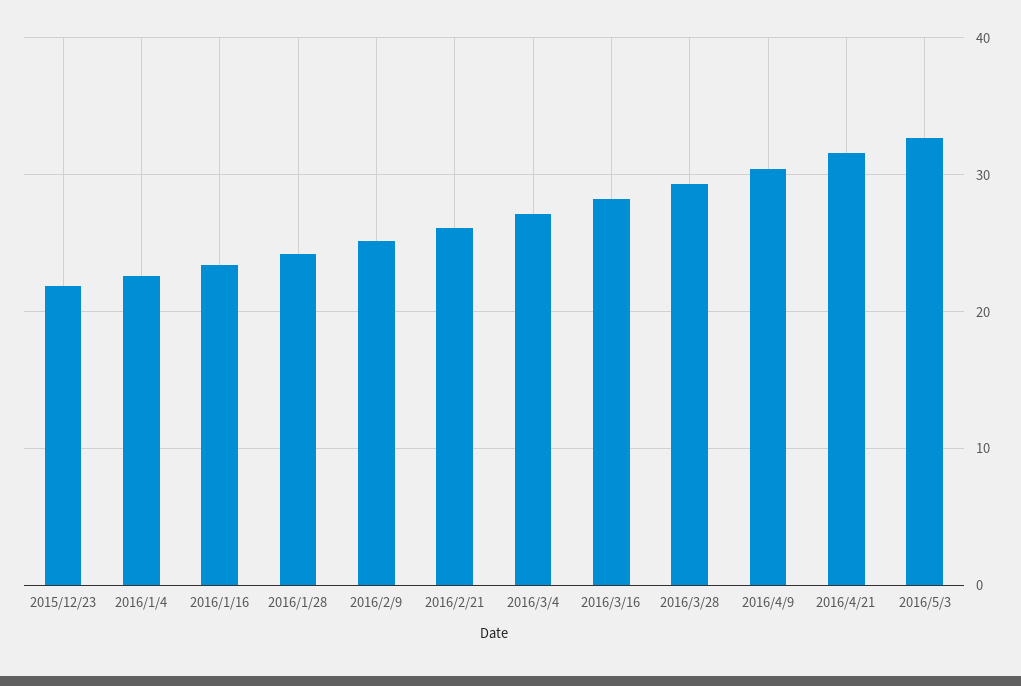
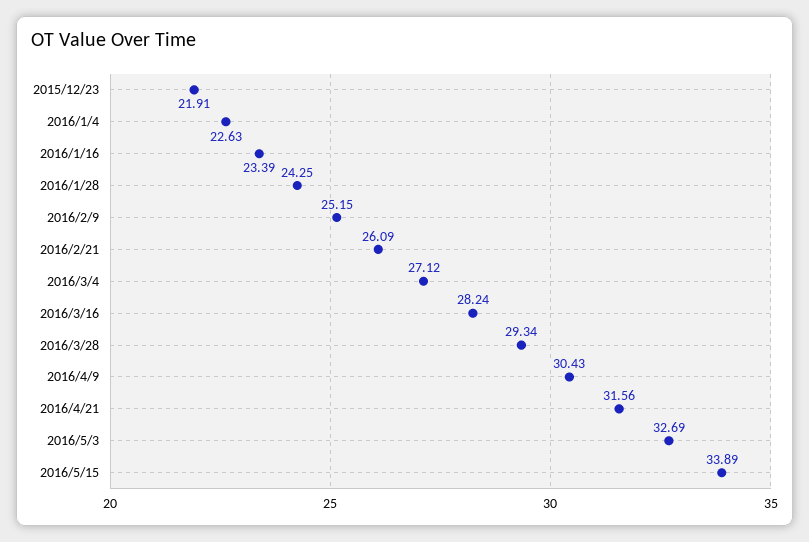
2016/5/15: none -> 33.89

